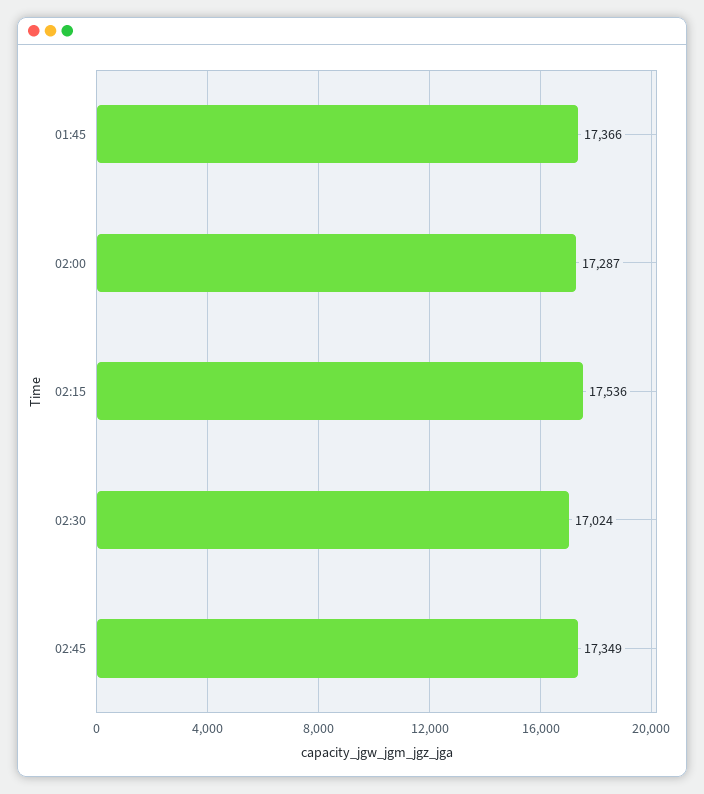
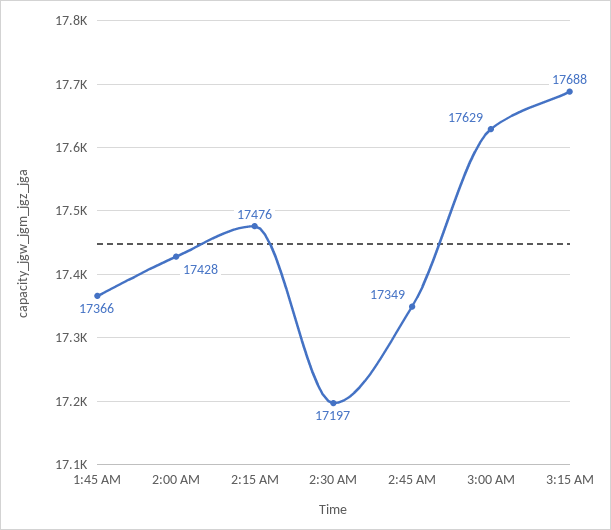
02:00: 17287 -> 17428
02:15: 17536 -> 17476
02:30: 17024 -> 17197
3:00 AM: none -> 17629
3:15 AM: none -> 17688

